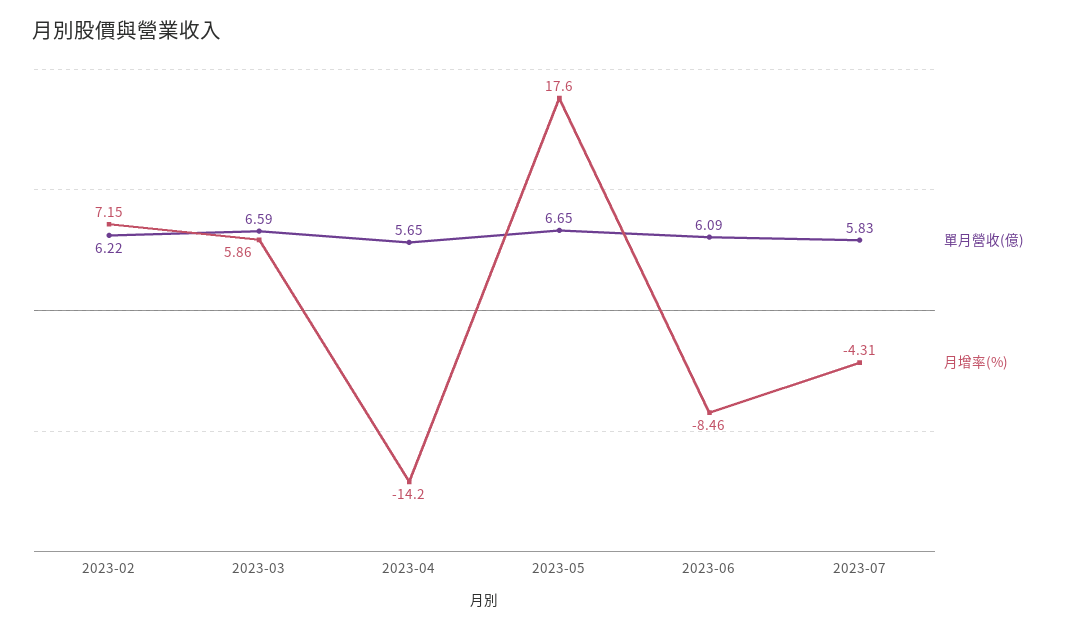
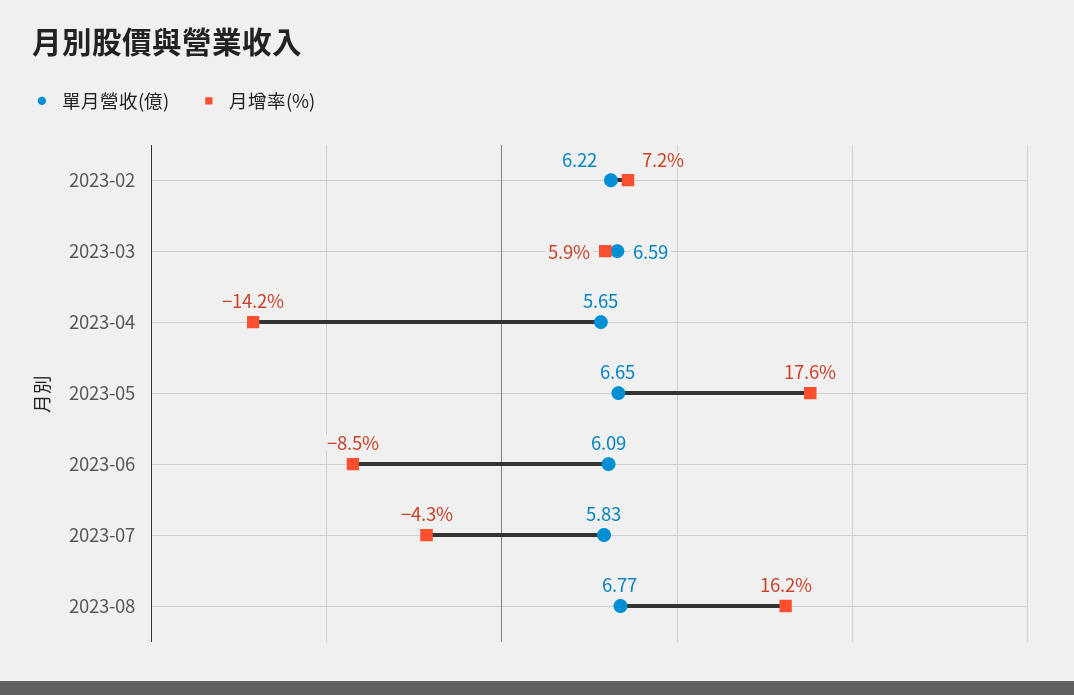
單月營收(億), 2023-08: none -> 6.77
月增率(%), 2023-08: none -> 16.2

